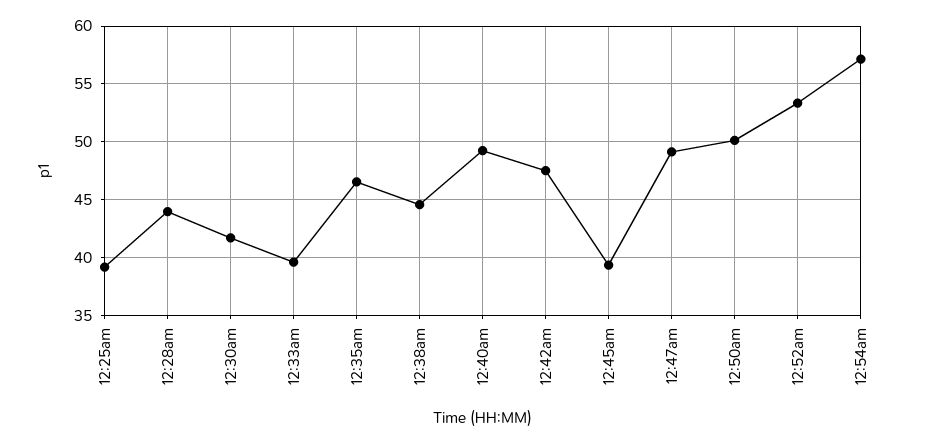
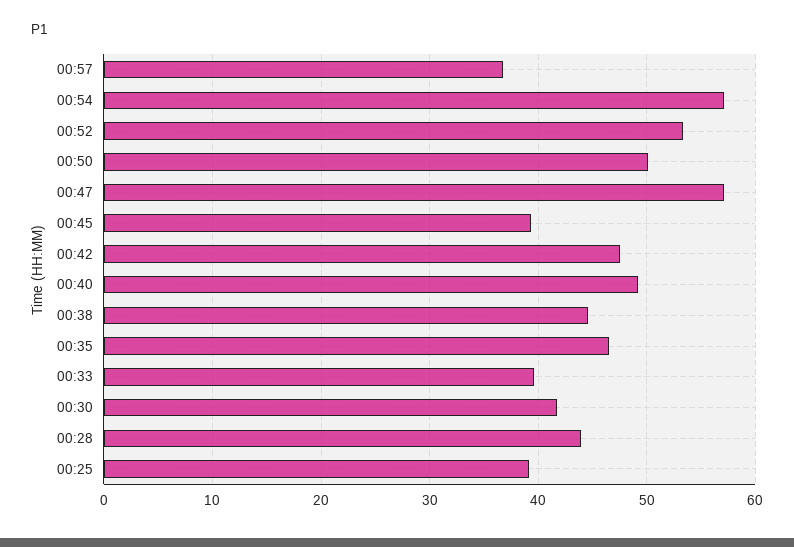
12:47am: 49 -> 57
00:57: none -> 37

